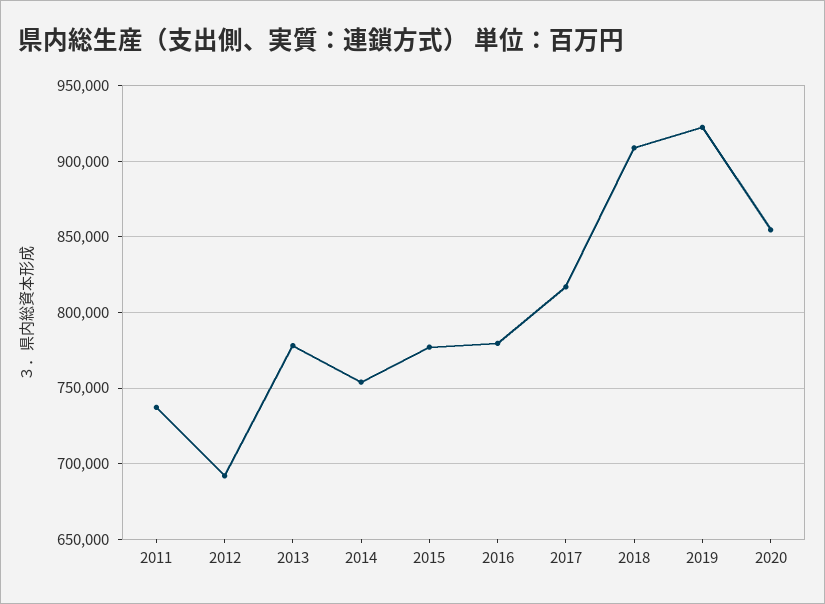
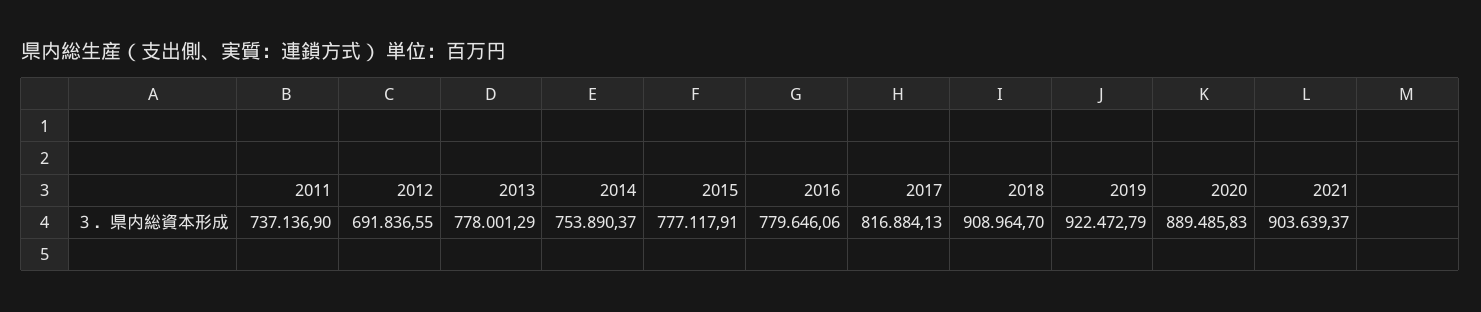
2020: 855000 -> 889485.83
2021: none -> 903639.37

